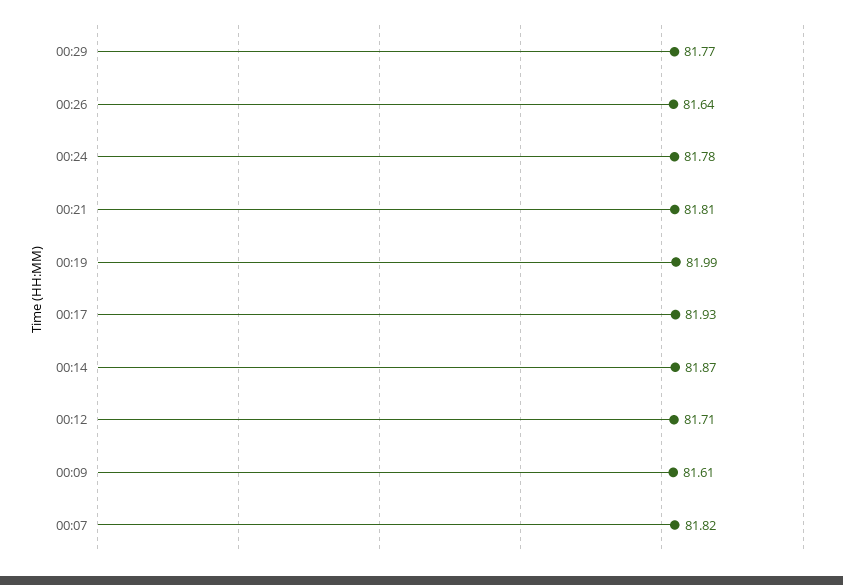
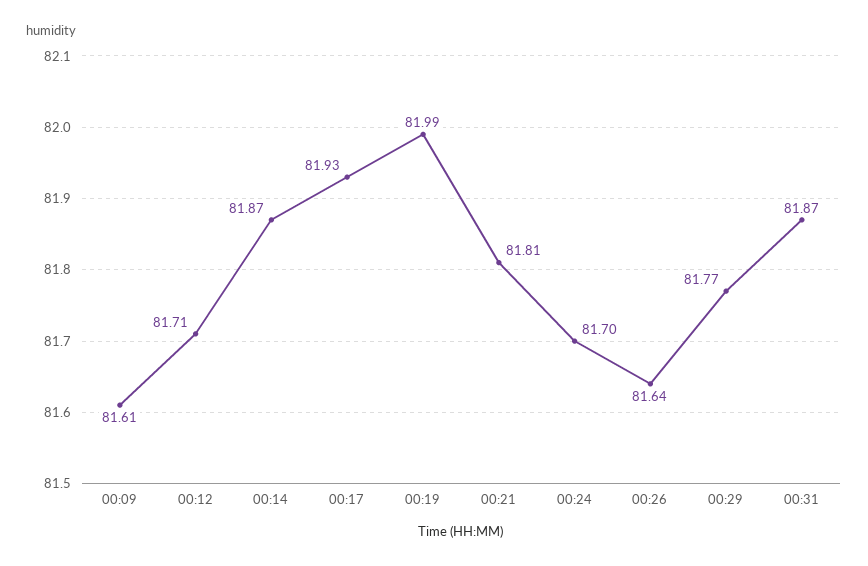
00:24: 81.78 -> 81.7
00:07: 81.82 -> none
00:31: none -> 81.87

